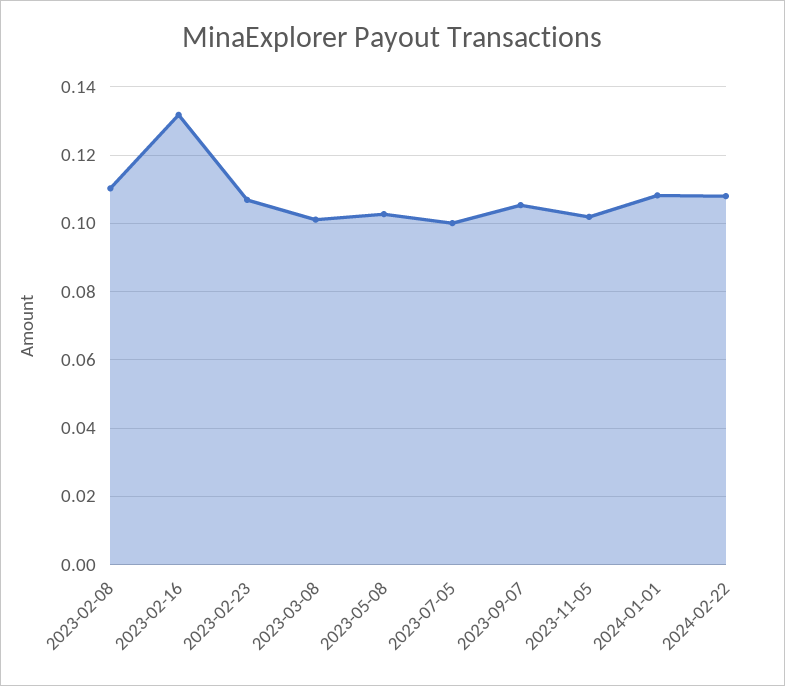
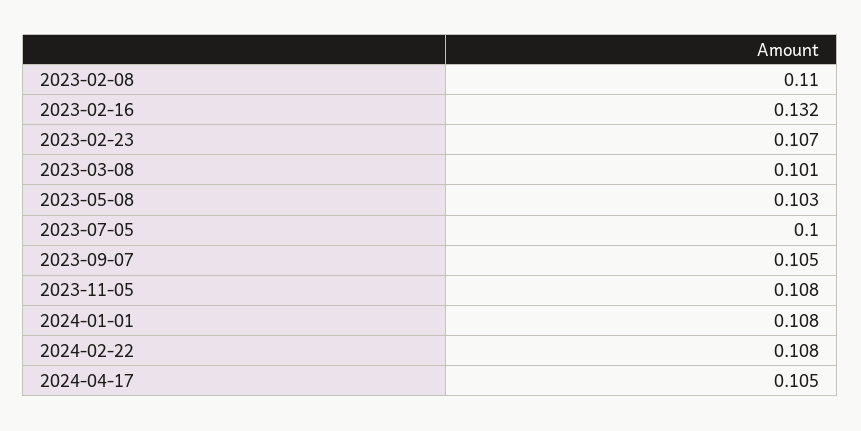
2023-11-05: 0.102 -> 0.108
2024-04-17: none -> 0.105

